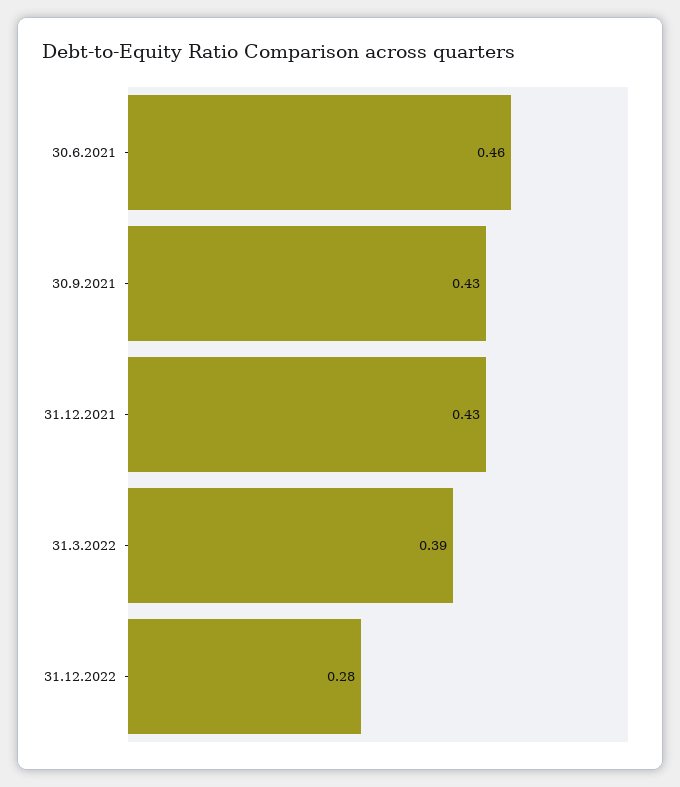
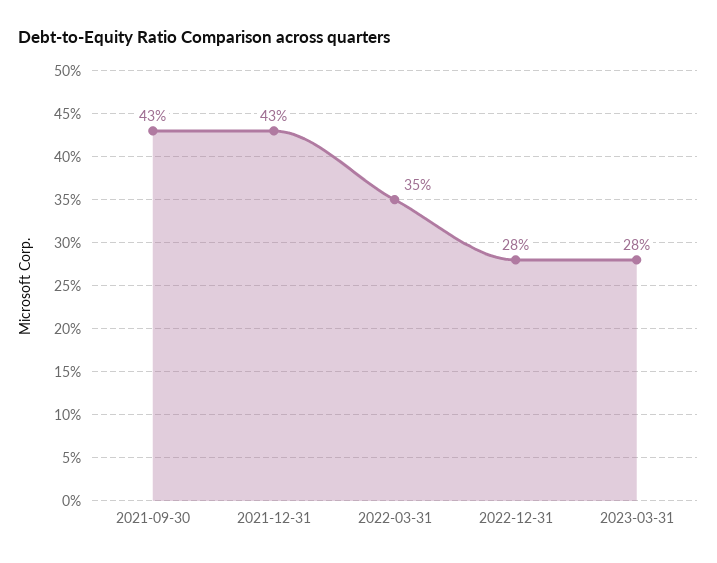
30.6.2021: 0.46 -> none
31.3.2022: 0.39 -> 0.35
2023-03-31: none -> 0.28

